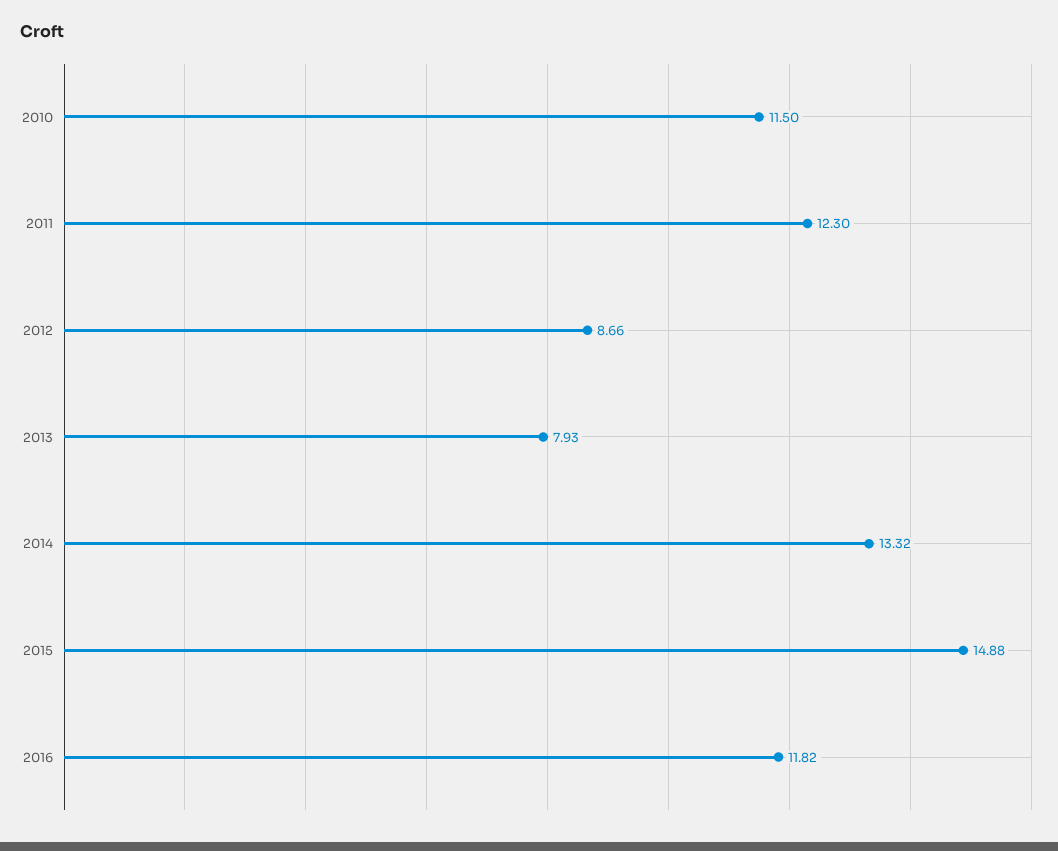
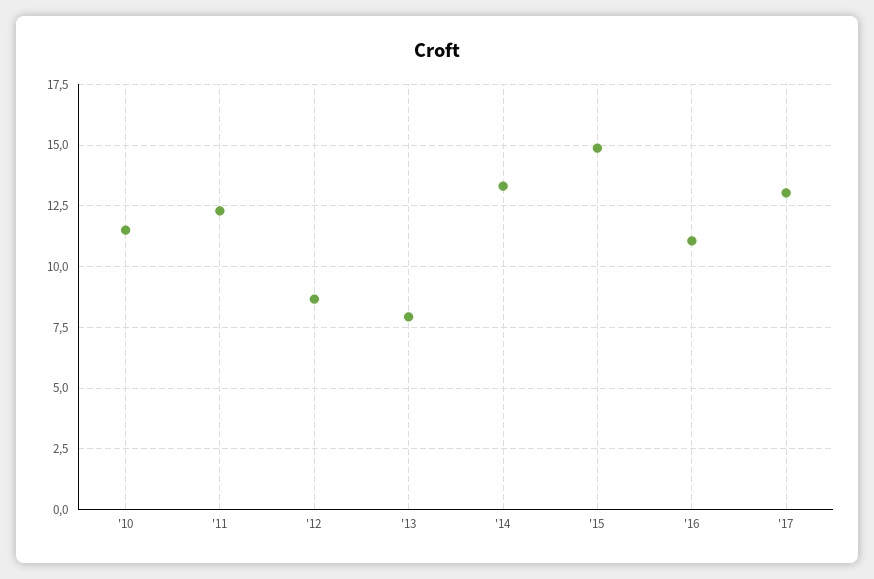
2016: 11.82 -> 11
'17: none -> 13

